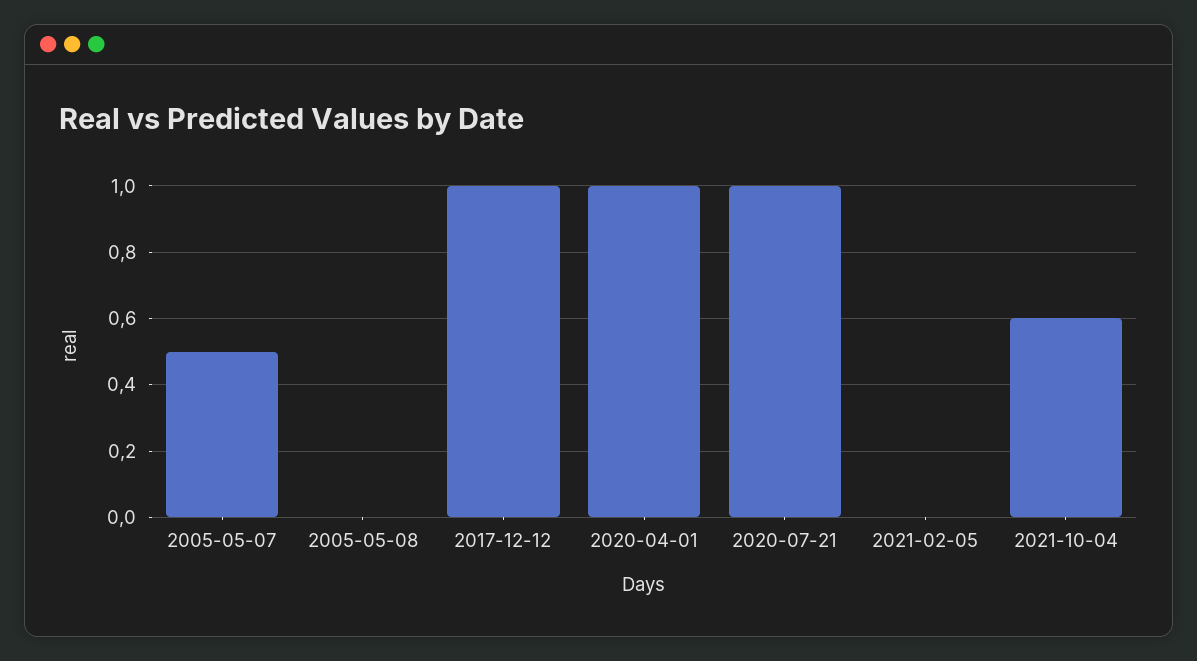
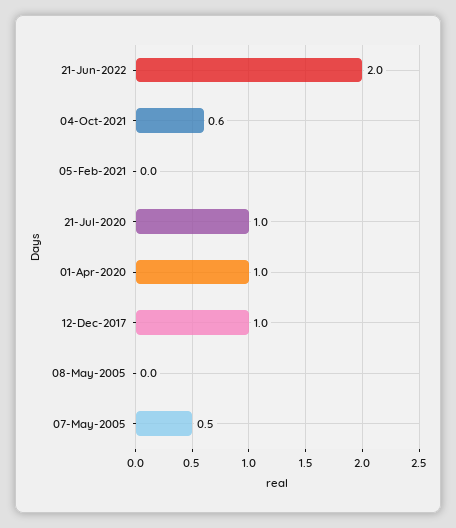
21-Jun-2022: none -> 2

